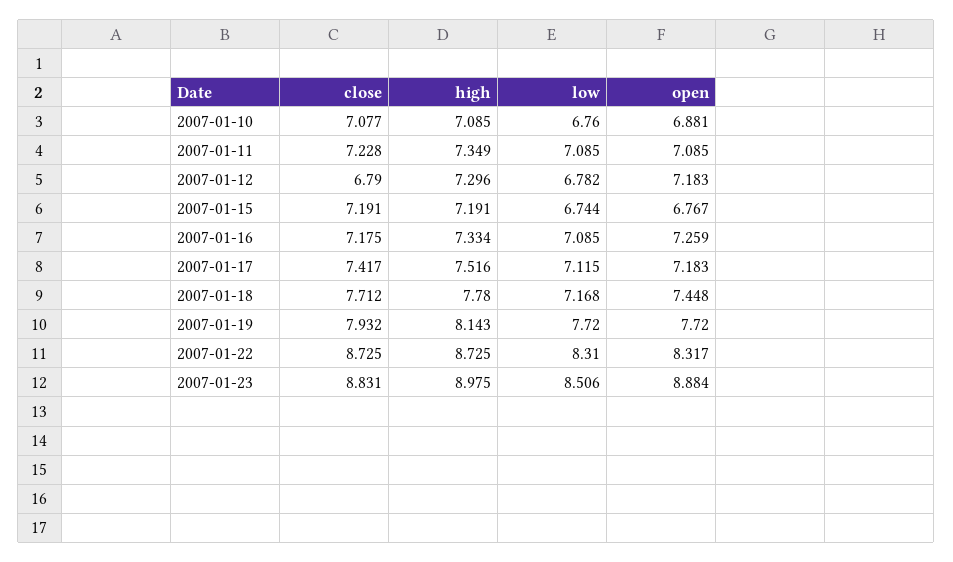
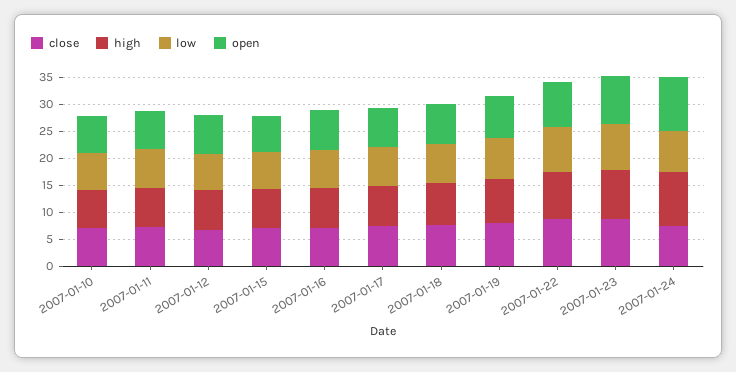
close, 2007-01-24: none -> 7.5
high, 2007-01-24: none -> 10
low, 2007-01-24: none -> 7.5
open, 2007-01-24: none -> 10

